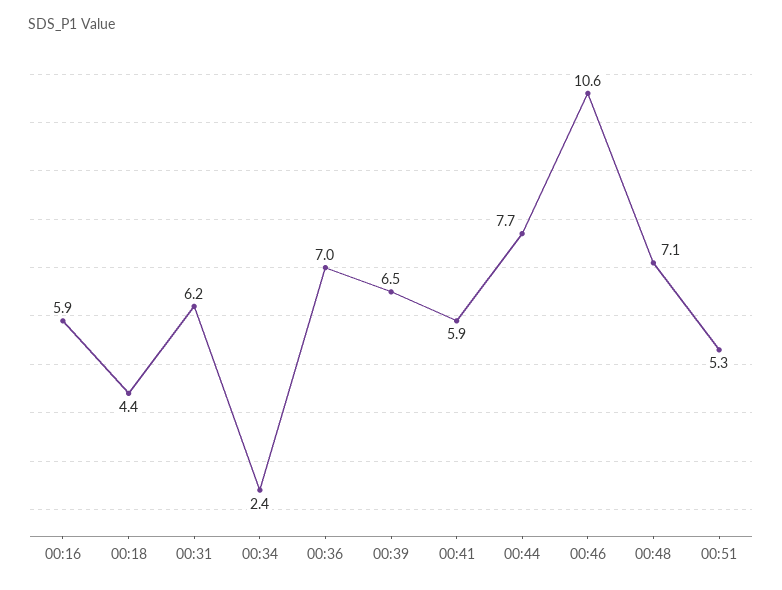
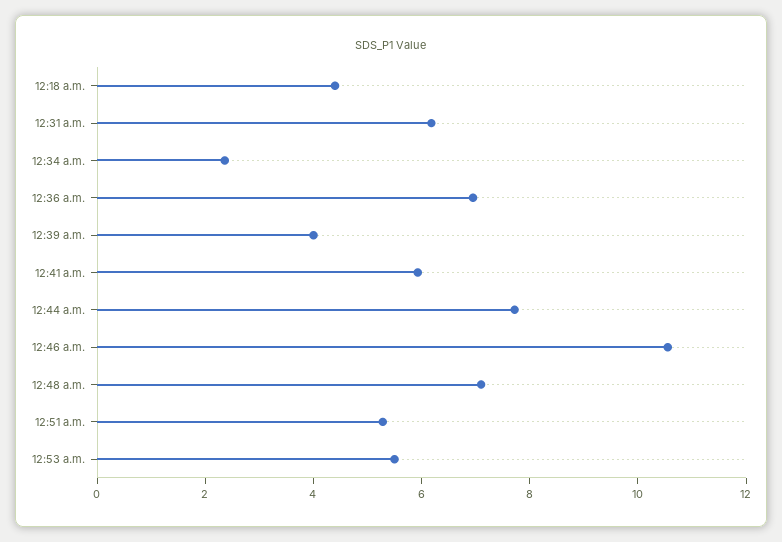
00:16: 5.9 -> none
00:39: 6.5 -> 4
12:53 a.m.: none -> 5.5

